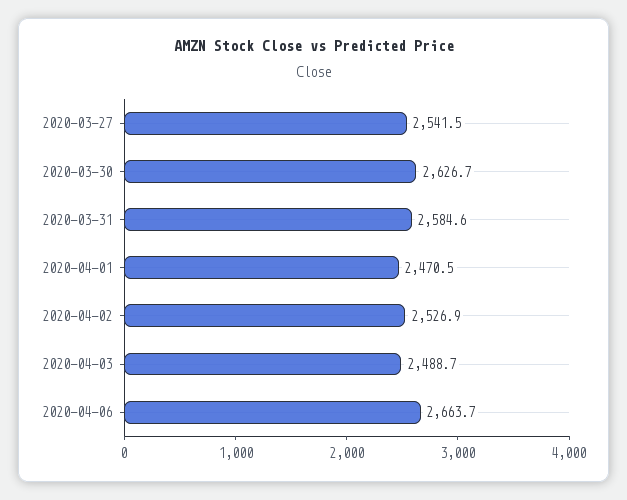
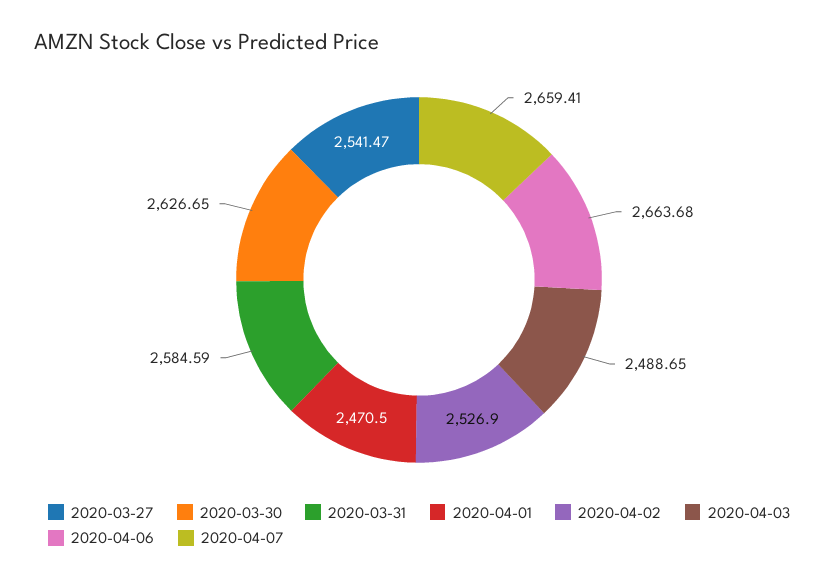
2020-04-07: none -> 2659.41

